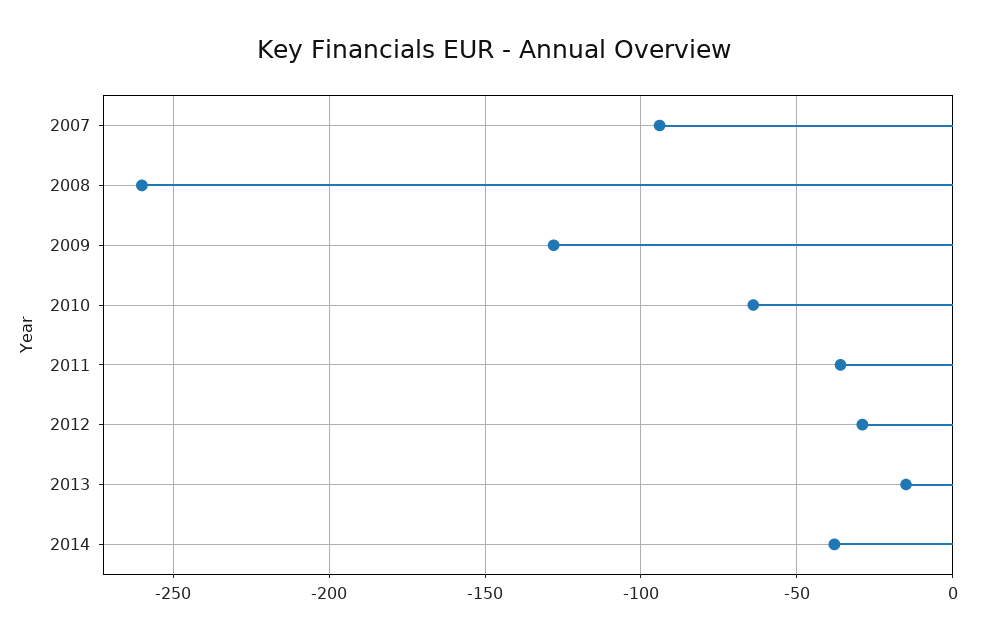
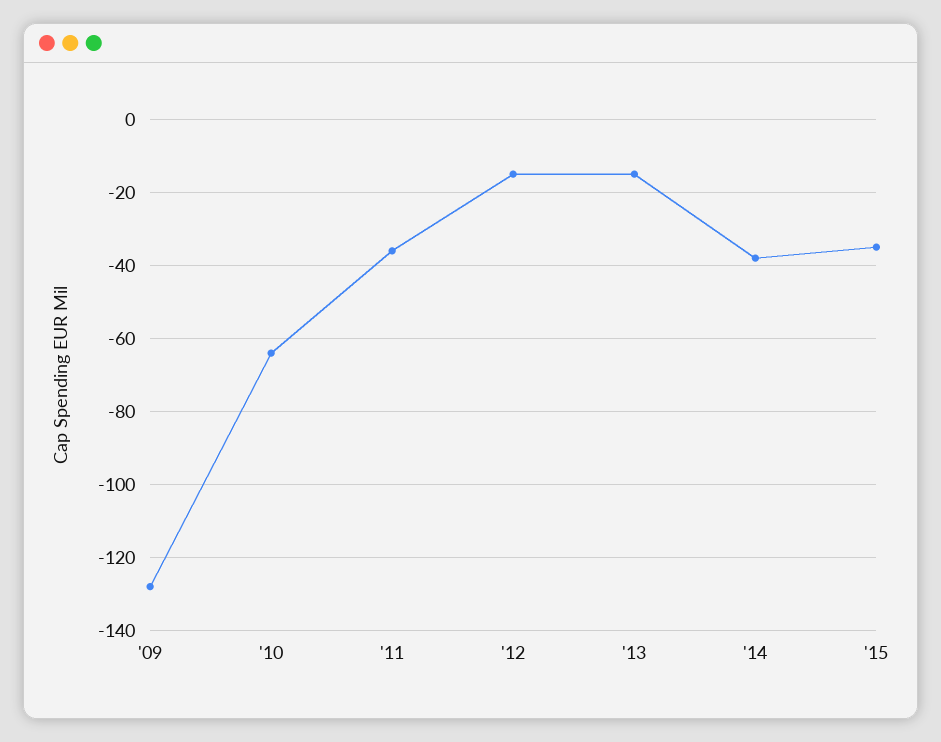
2007: -95 -> none
2008: -260 -> none
2012: -30 -> -15
'15: none -> -35

